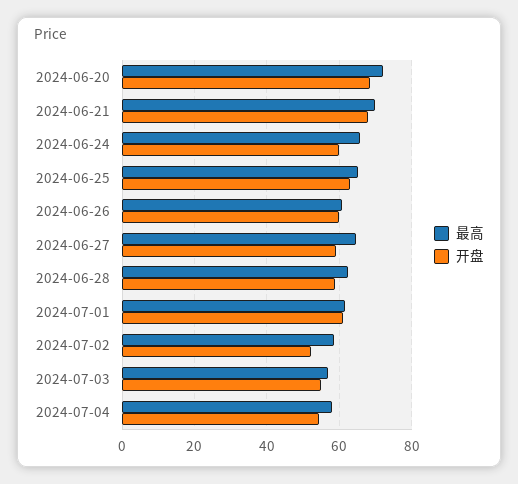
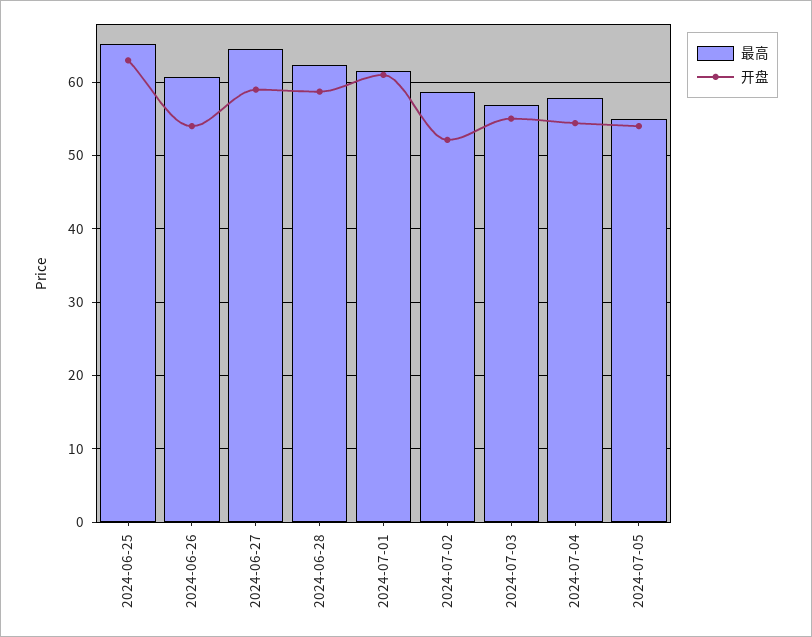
最高, 2024-06-20: 72 -> none
开盘, 2024-06-20: 68 -> none
最高, 2024-06-21: 70 -> none
开盘, 2024-06-21: 68 -> none
最高, 2024-06-24: 66 -> none
开盘, 2024-06-24: 60 -> none
开盘, 2024-06-26: 60 -> 54
最高, 2024-07-05: none -> 55
开盘, 2024-07-05: none -> 54

